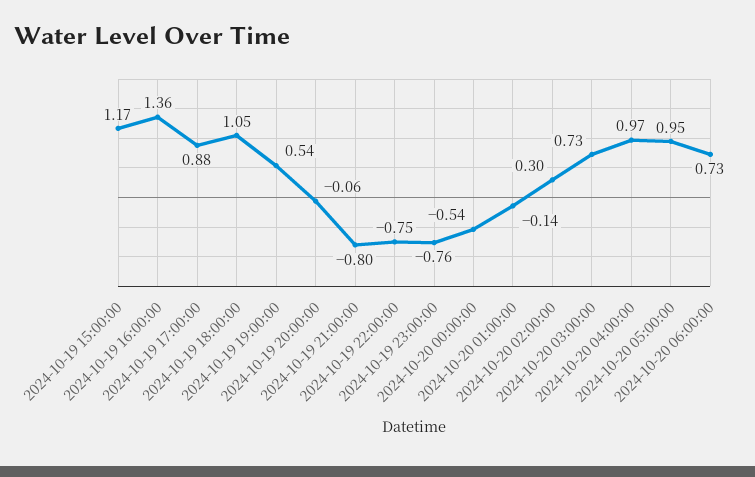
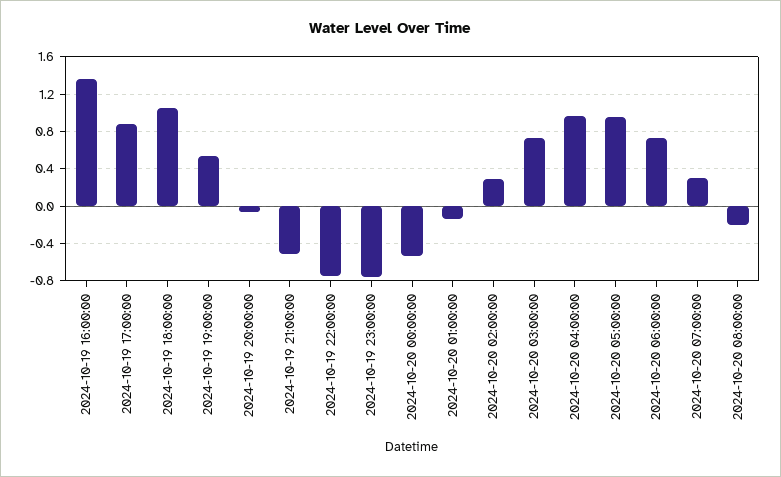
2024-10-19 15:00:00: 1.17 -> none
2024-10-19 21:00:00: -0.8 -> -0.5
2024-10-20 07:00:00: none -> 0.3
2024-10-20 08:00:00: none -> -0.2

